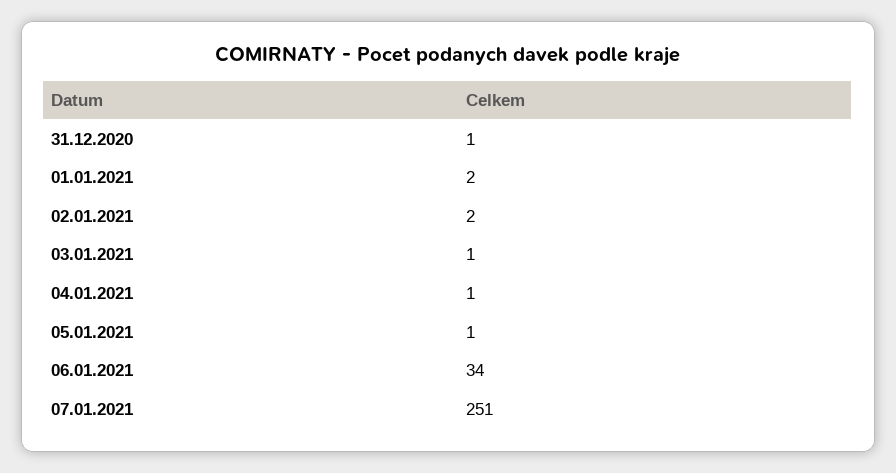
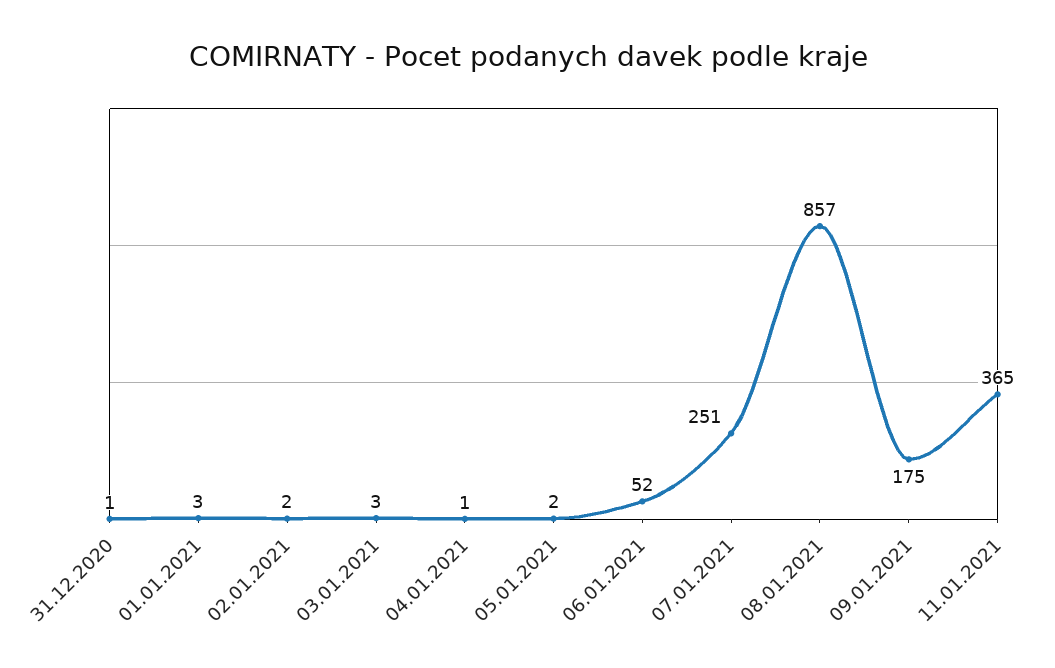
01.01.2021: 2 -> 3
03.01.2021: 1 -> 3
05.01.2021: 1 -> 2
06.01.2021: 34 -> 52
08.01.2021: none -> 857
09.01.2021: none -> 175
11.01.2021: none -> 365

